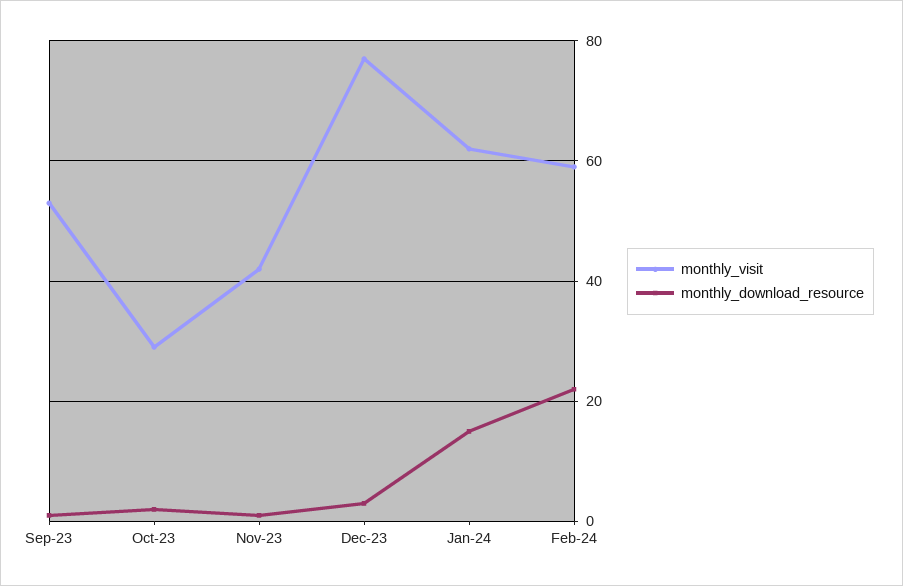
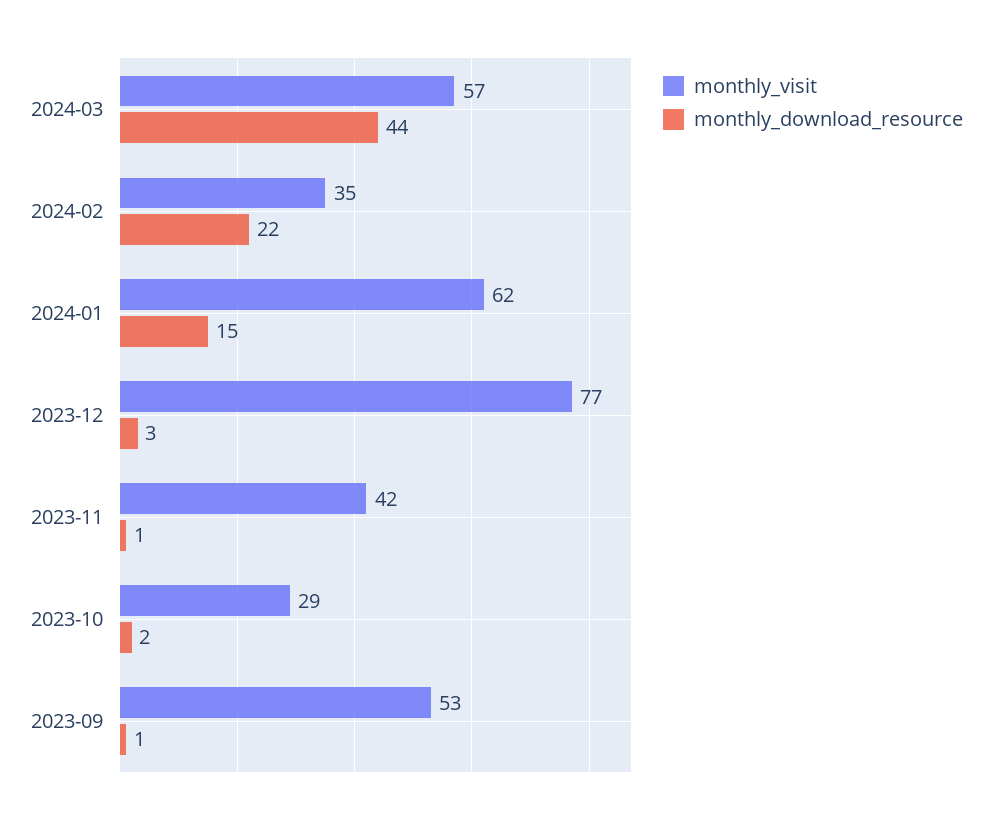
monthly_visit, Feb-24: 60 -> 35
monthly_visit, 2024-03: none -> 57
monthly_download_resource, 2024-03: none -> 44

